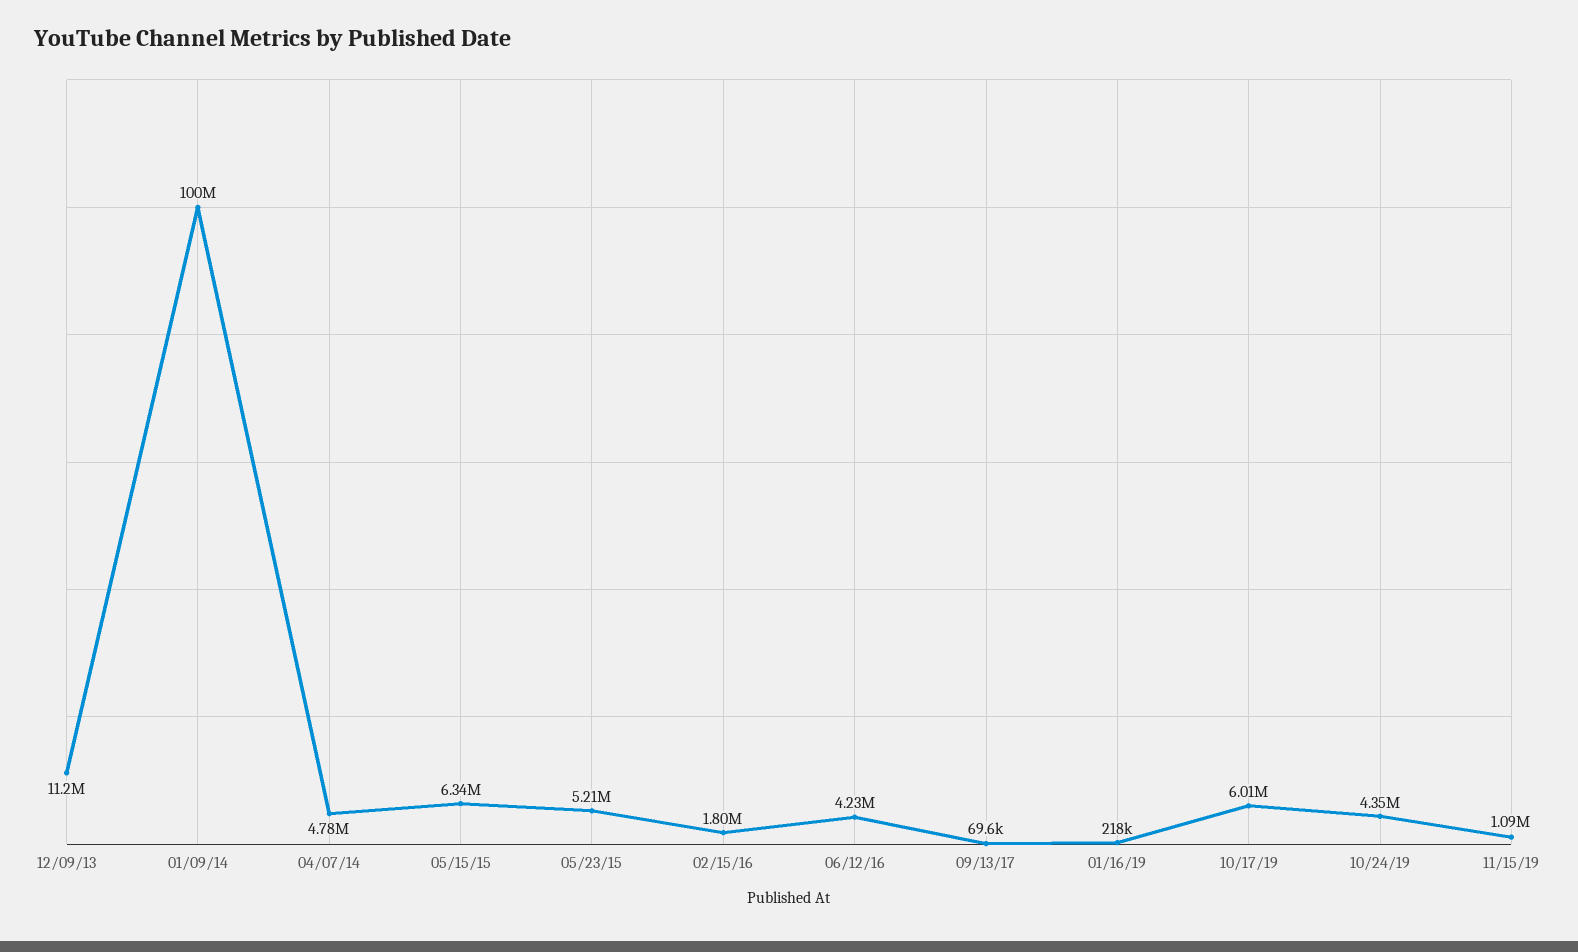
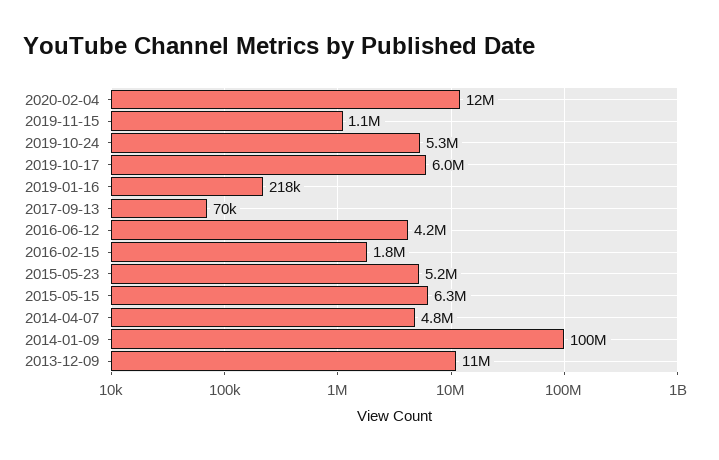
10/24/19: 4350000 -> 5300000
2020-02-04: none -> 12000000

